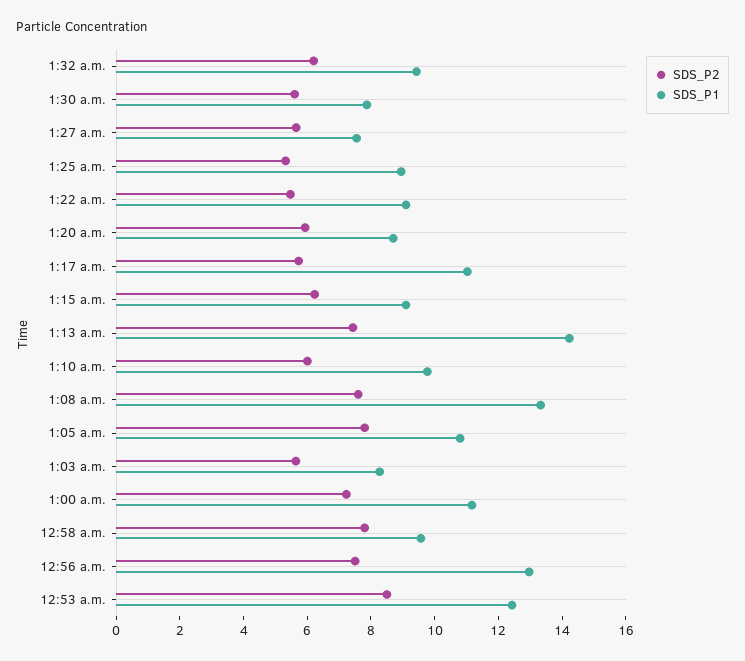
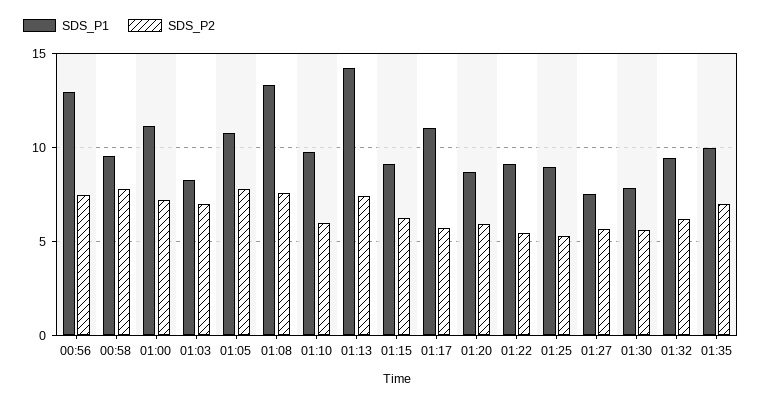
SDS_P2, 1:03 a.m.: 5.5 -> 7
SDS_P2, 12:53 a.m.: 8.5 -> none
SDS_P1, 12:53 a.m.: 12.5 -> none
SDS_P1, 01:35: none -> 10
SDS_P2, 01:35: none -> 7

